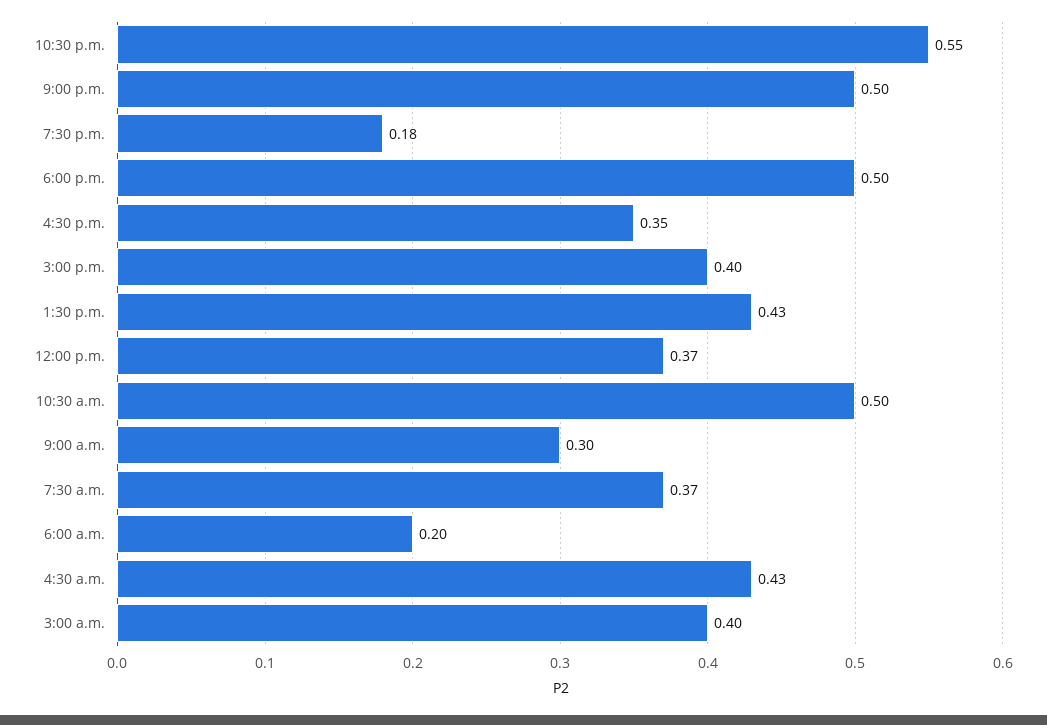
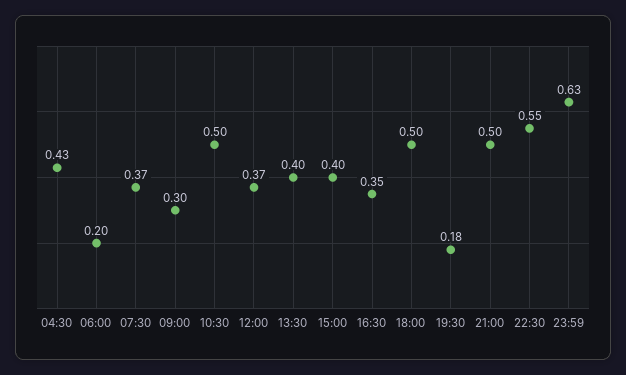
1:30 p.m.: 0.43 -> 0.4
3:00 a.m.: 0.4 -> none
23:59: none -> 0.63

